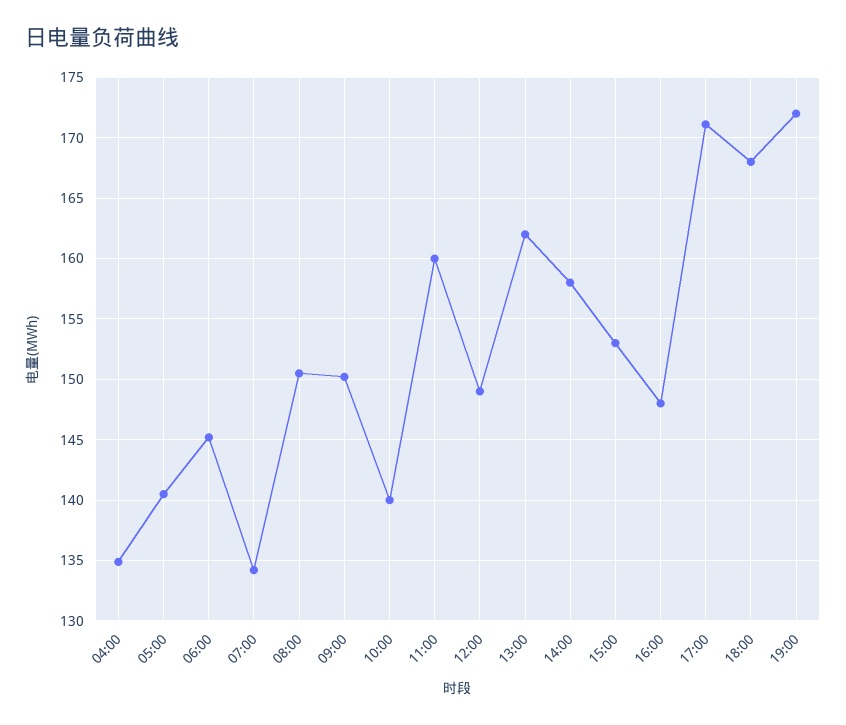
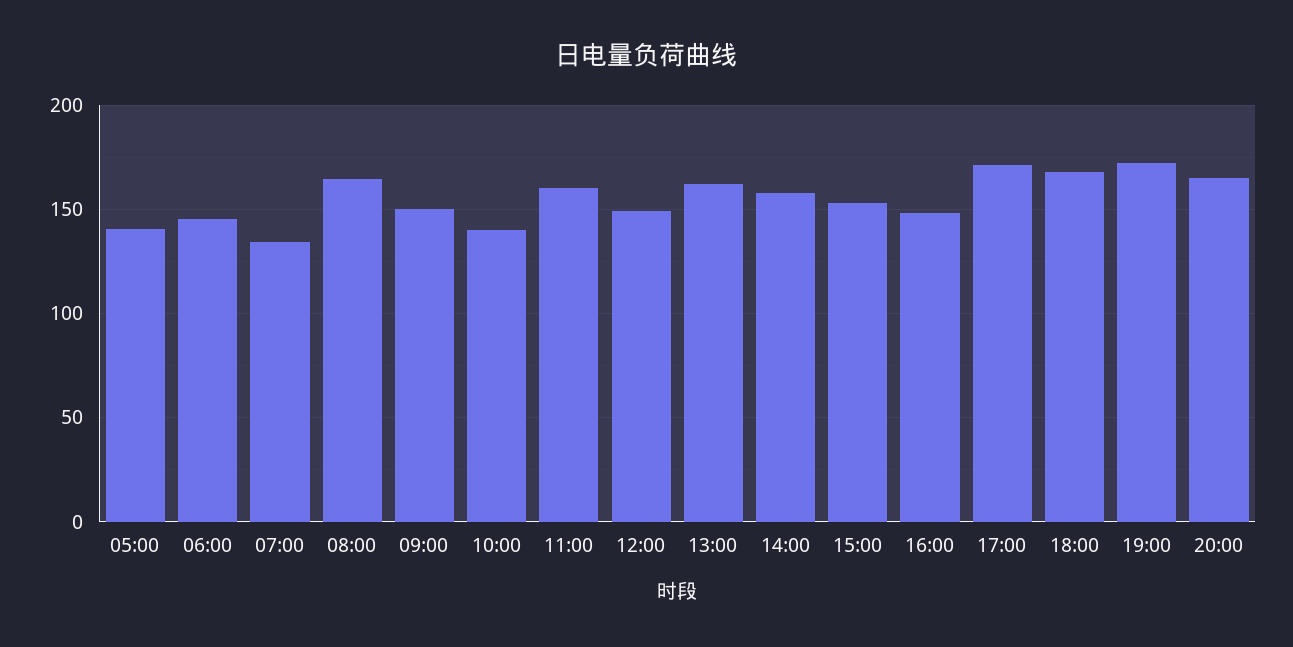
04:00: 135 -> none
08:00: 150.5 -> 165
20:00: none -> 165

